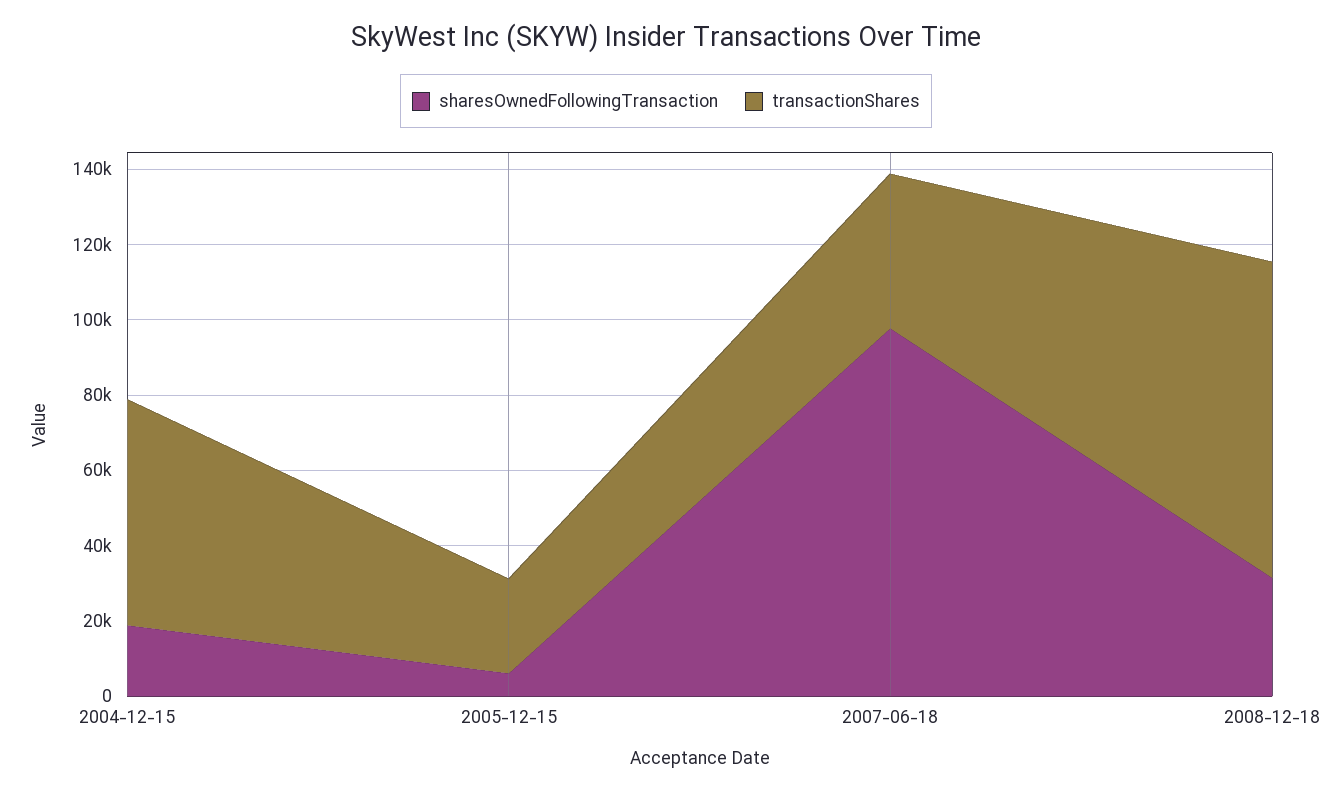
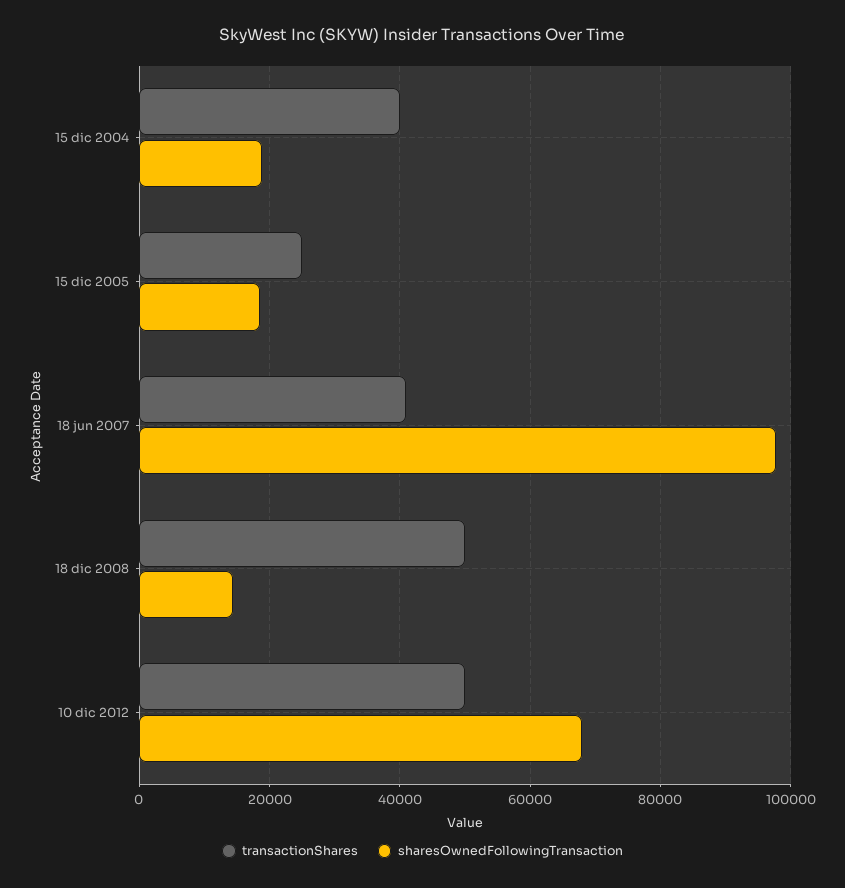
transactionShares, 2004-12-15: 60000 -> 40000
sharesOwnedFollowingTransaction, 2005-12-15: 5000 -> 18000
sharesOwnedFollowingTransaction, 2008-12-18: 30000 -> 14000
transactionShares, 2008-12-18: 85000 -> 50000
transactionShares, 10 dic 2012: none -> 50000
sharesOwnedFollowingTransaction, 10 dic 2012: none -> 68000

